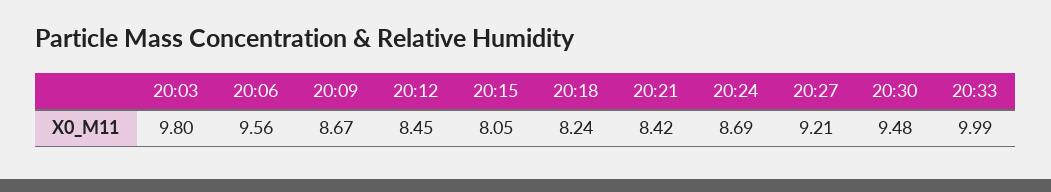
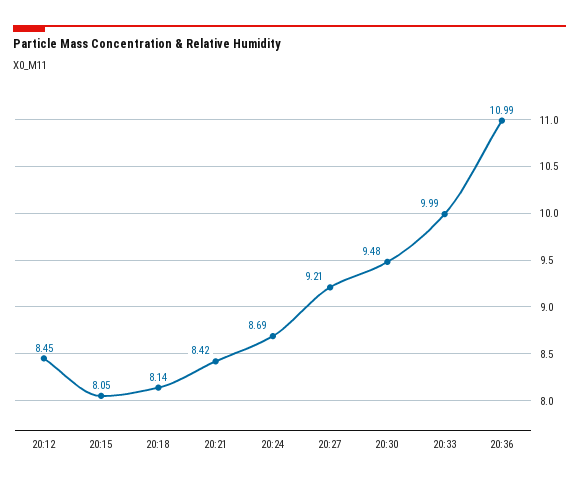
20:03: 9.8 -> none
20:06: 9.56 -> none
20:09: 8.67 -> none
20:18: 8.24 -> 8.14
20:36: none -> 10.99

